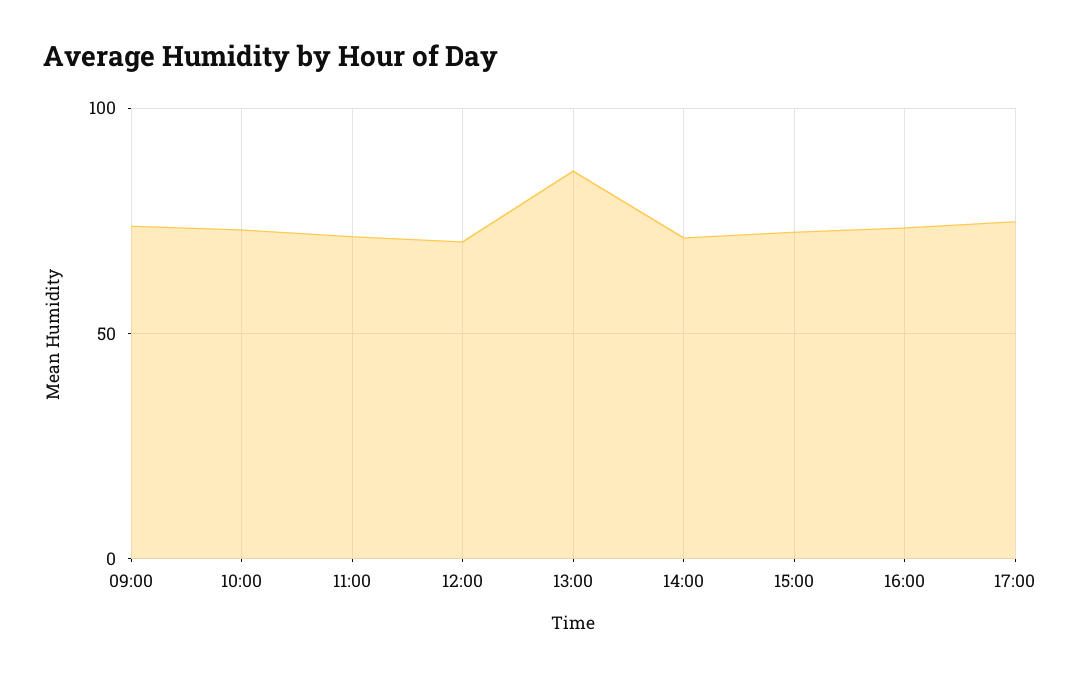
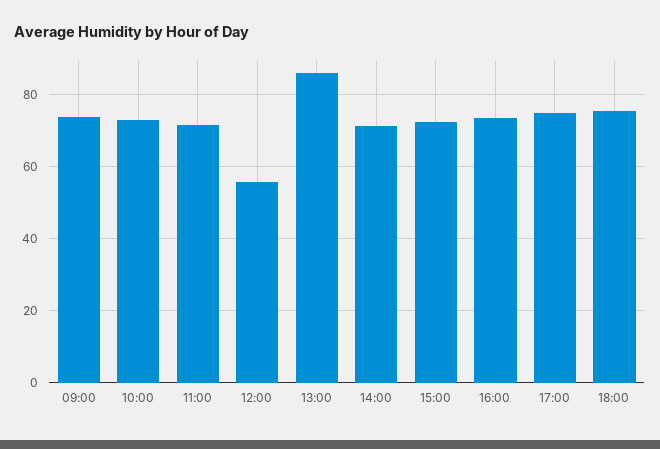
12:00: 70 -> 56
18:00: none -> 76

